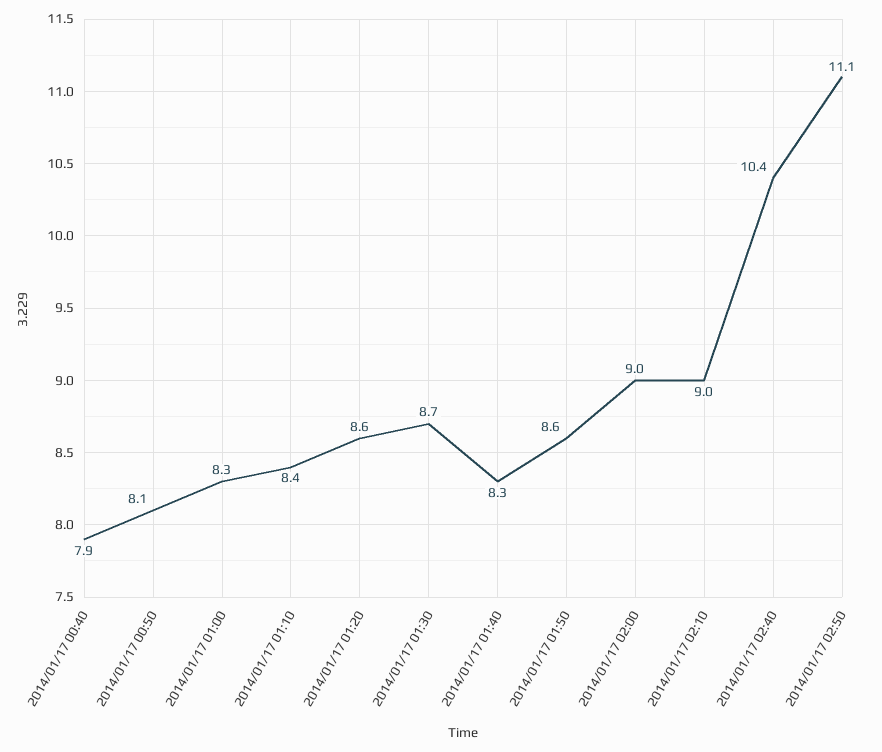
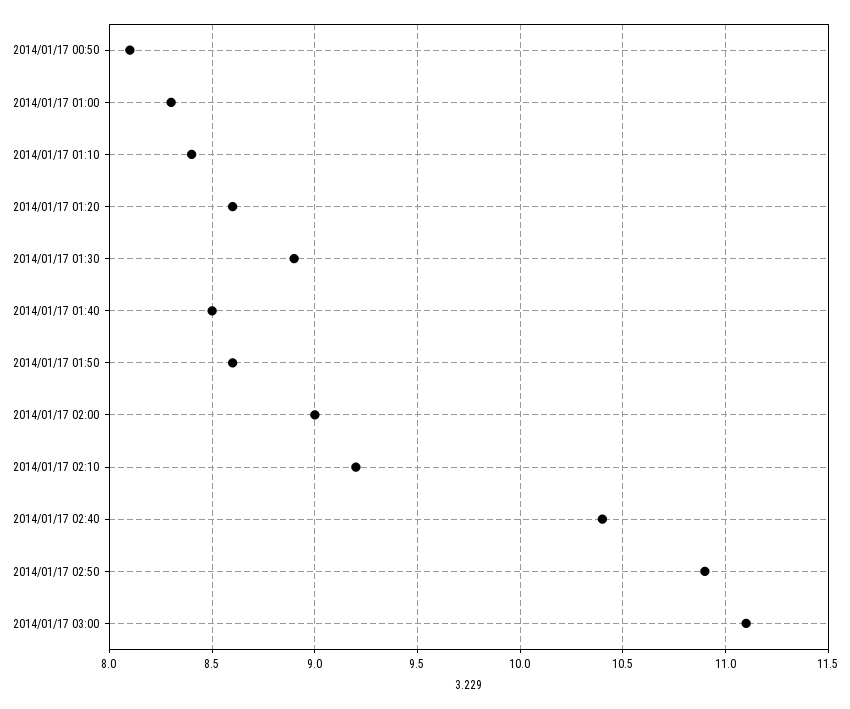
2014/01/17 00:40: 7.9 -> none
2014/01/17 01:30: 8.7 -> 8.9
2014/01/17 01:40: 8.3 -> 8.5
2014/01/17 02:10: 9 -> 9.2
2014/01/17 02:50: 11.1 -> 10.9
2014/01/17 03:00: none -> 11.1

